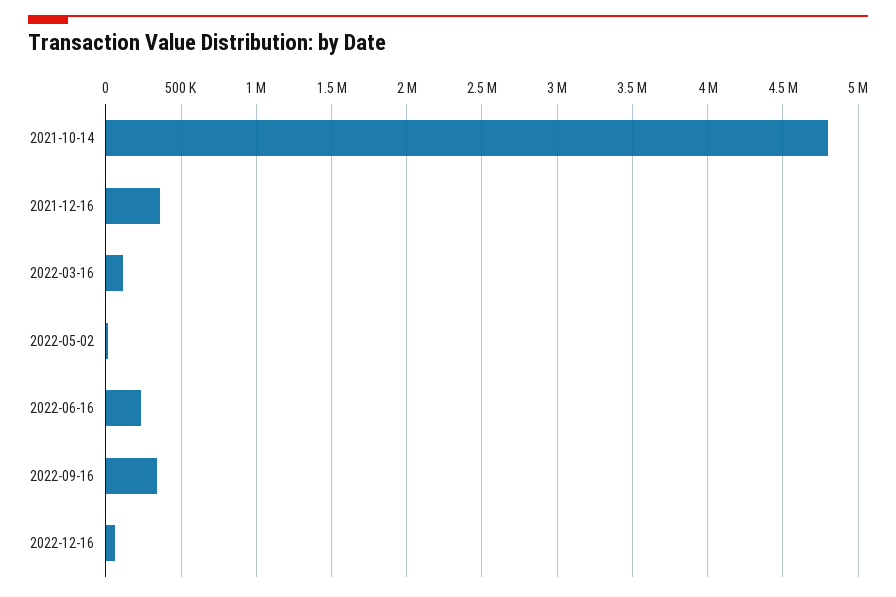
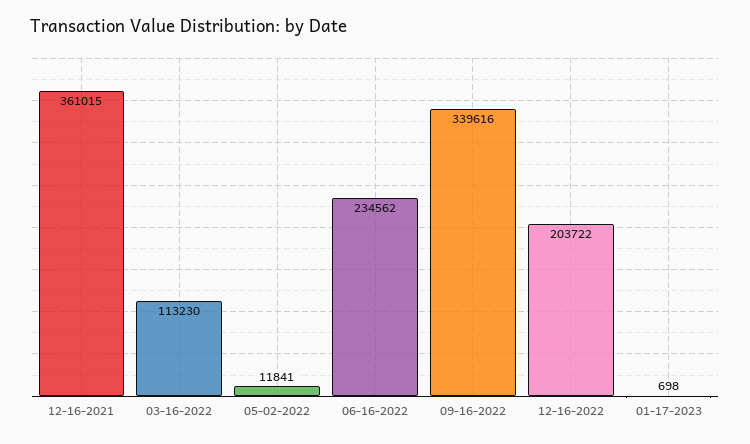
2021-10-14: 4800000 -> none
2022-12-16: 50000 -> 203722
01-17-2023: none -> 698

